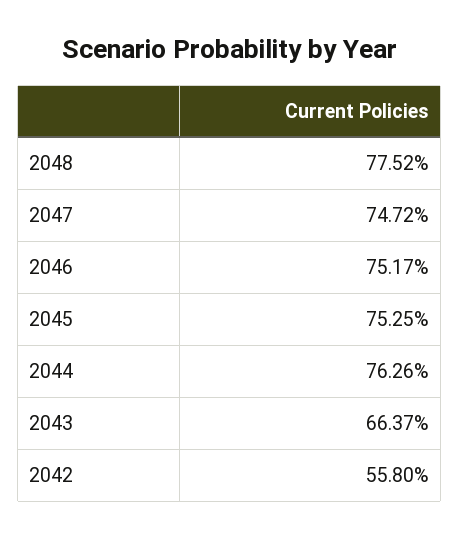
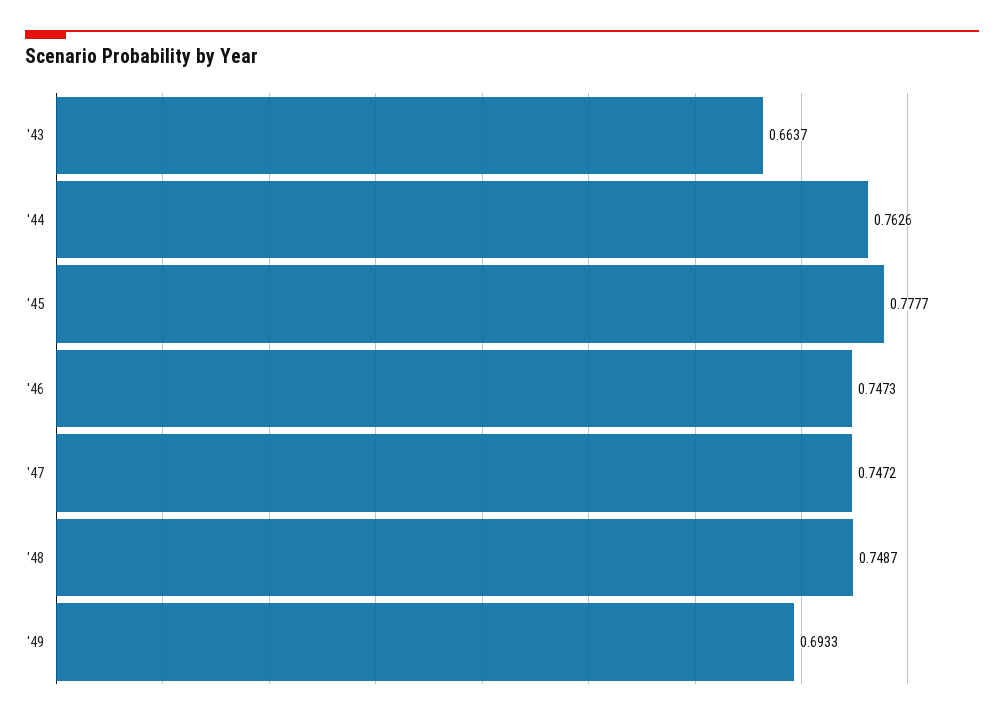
2048: 0.7752 -> 0.7487
2046: 0.7517 -> 0.7473
2045: 0.7525 -> 0.7777
2042: 0.558 -> none
'49: none -> 0.6933

